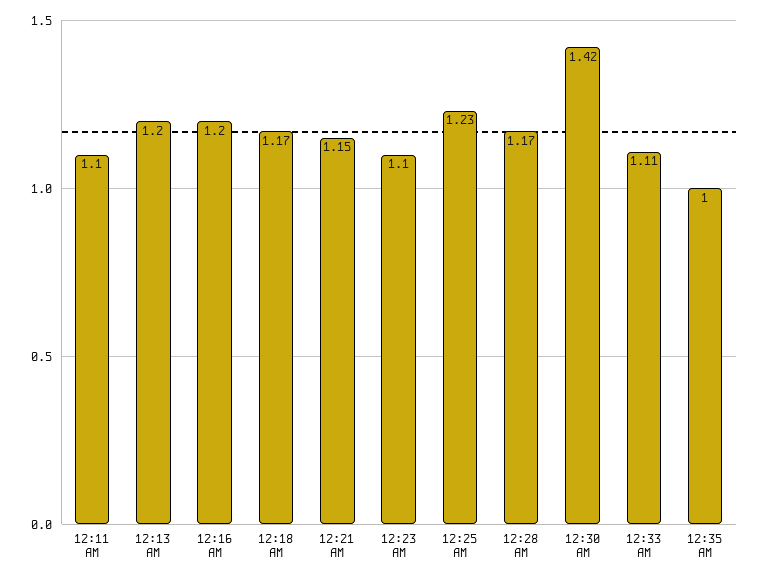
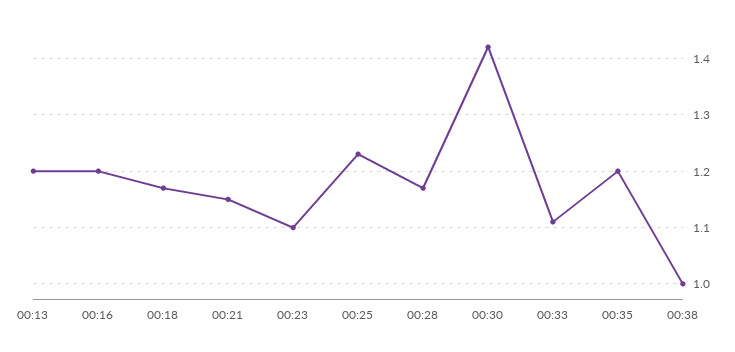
12:11 AM: 1.1 -> none
12:35 AM: 1 -> 1.2
00:38: none -> 1

